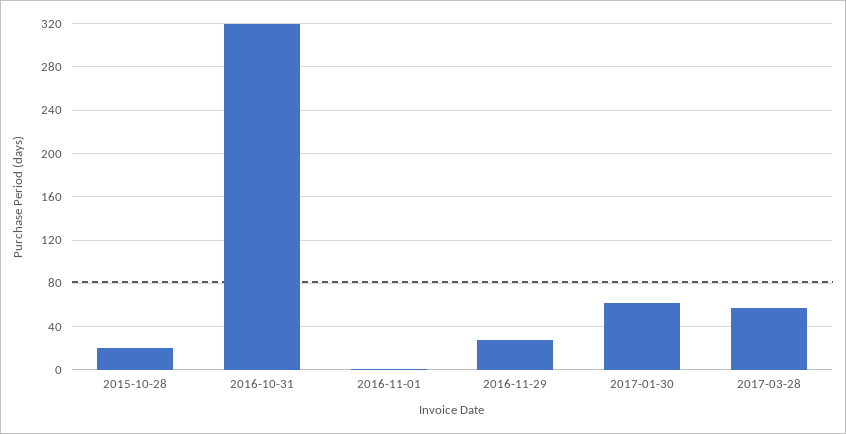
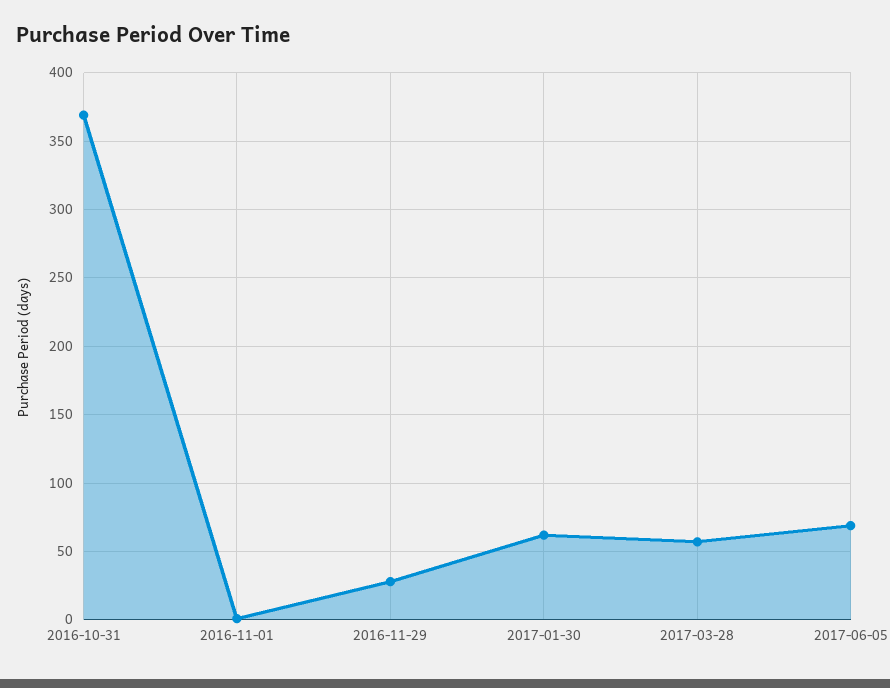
2015-10-28: 20 -> none
2016-10-31: 320 -> 370
2017-06-05: none -> 70

